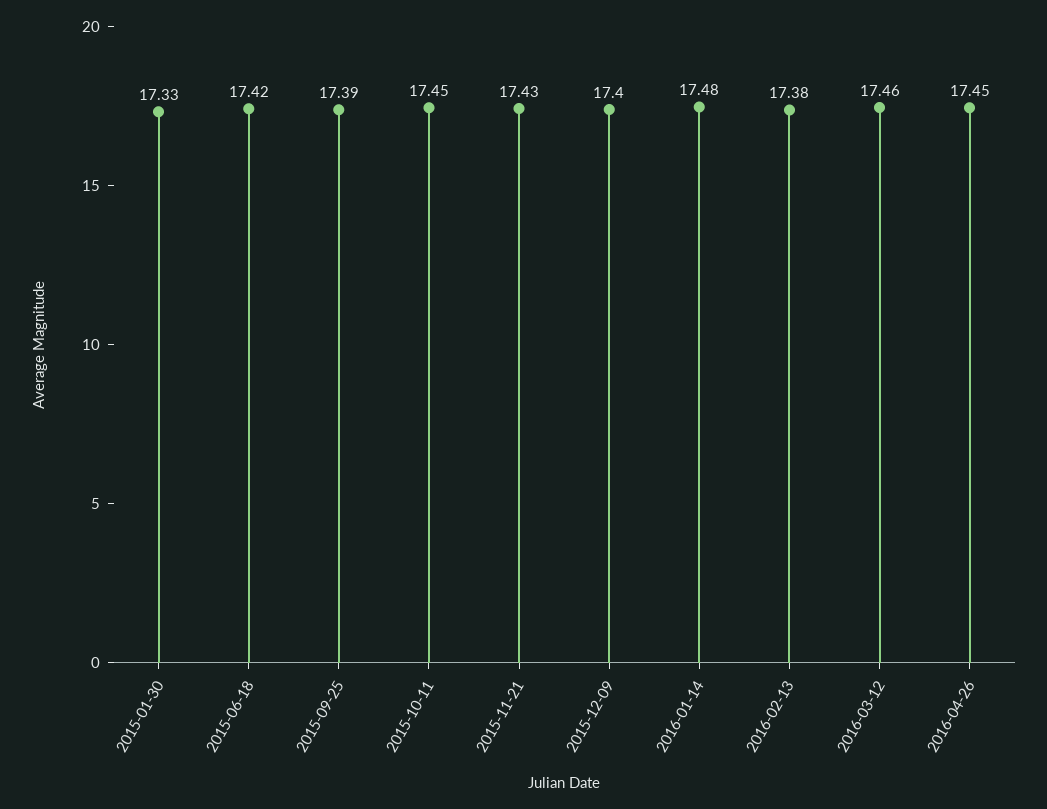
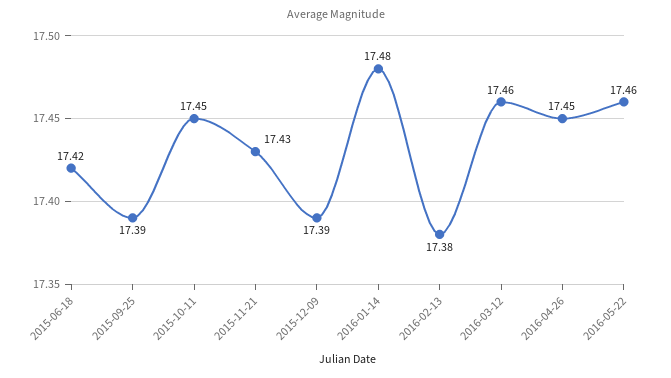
2015-01-30: 17.33 -> none
2015-12-09: 17.4 -> 17.39
2016-05-22: none -> 17.46

